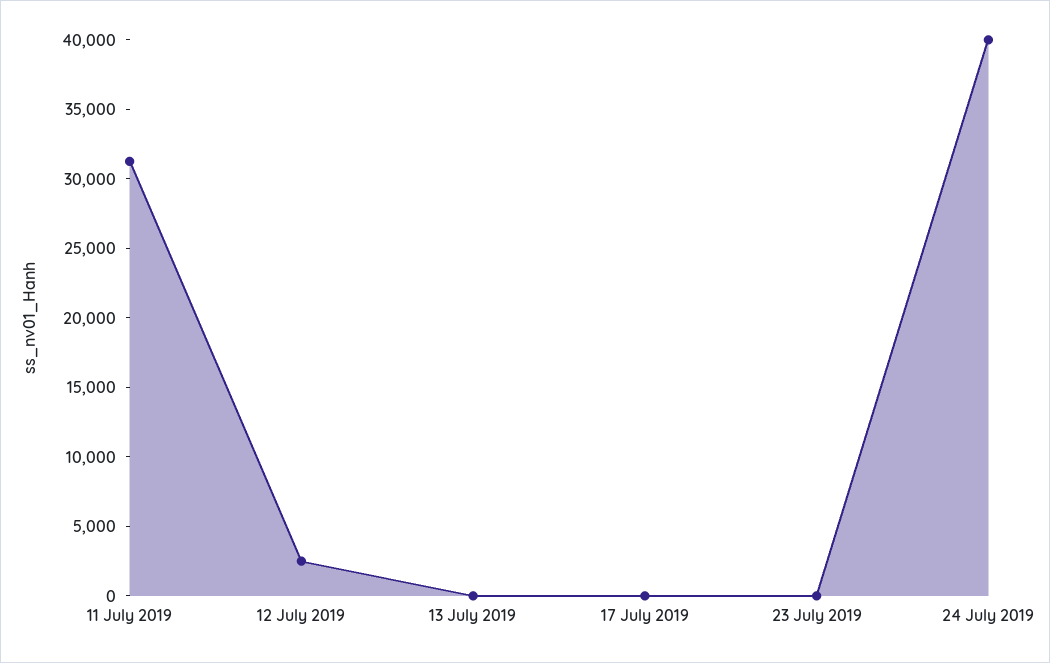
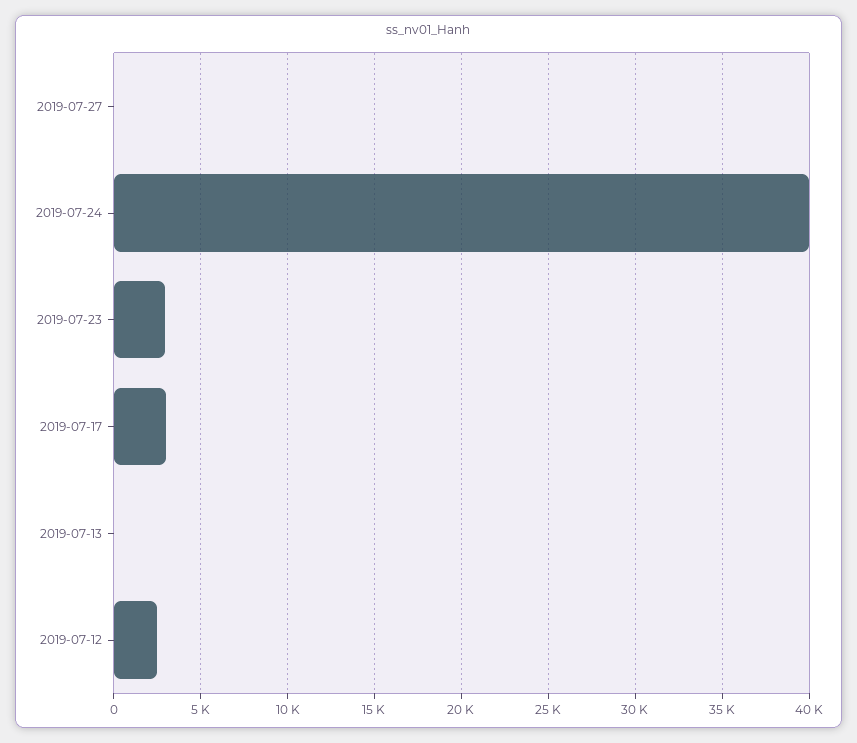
11 July 2019: 31000 -> none
17 July 2019: 0 -> 3000
23 July 2019: 0 -> 3000
2019-07-27: none -> 0

